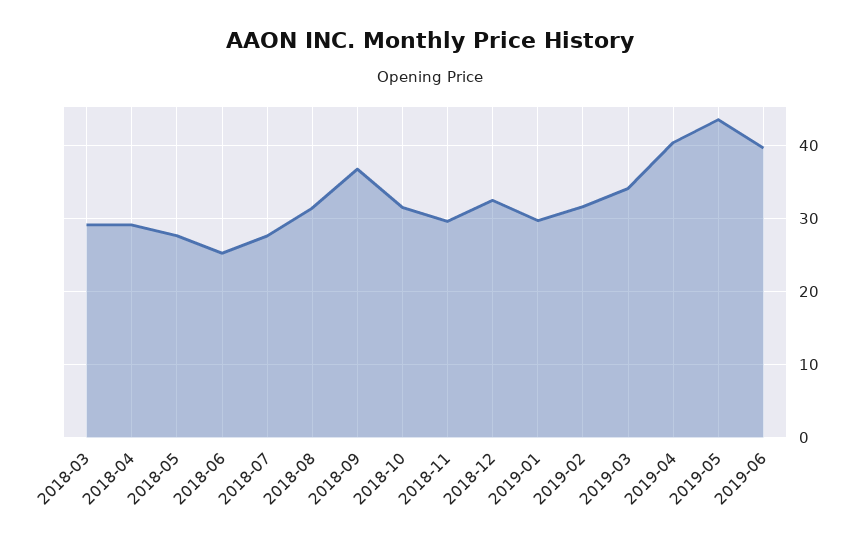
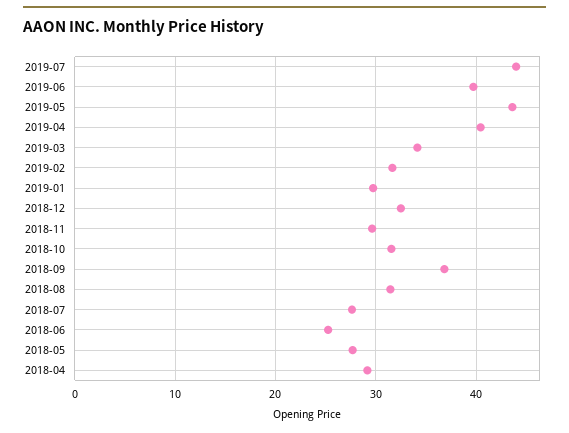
2018-03: 29 -> none
2019-07: none -> 44

